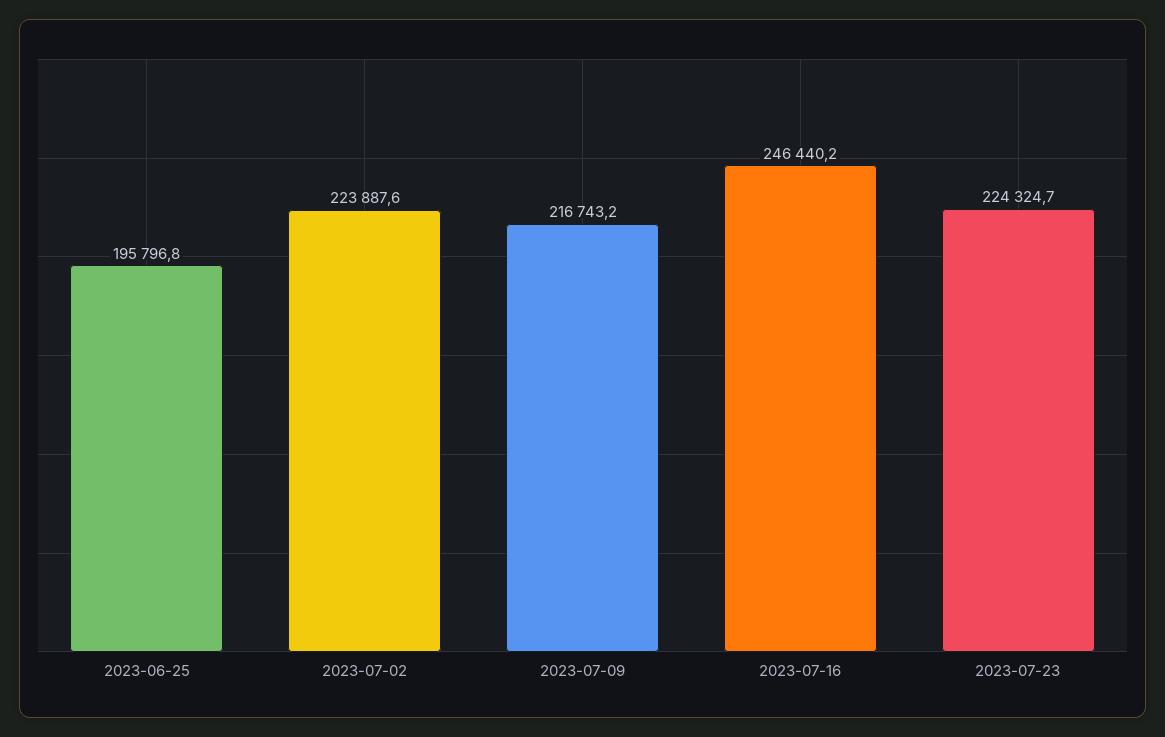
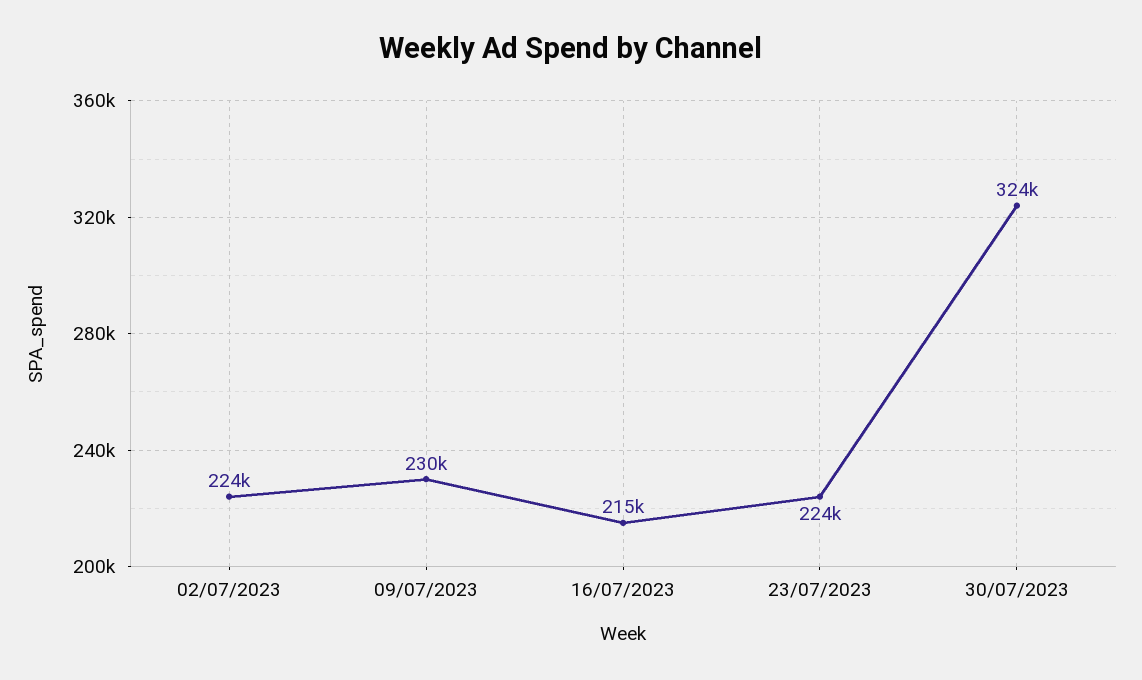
2023-06-25: 195796.8 -> none
2023-07-09: 216743.2 -> 230000
2023-07-16: 246440.2 -> 215000
30/07/2023: none -> 324000

